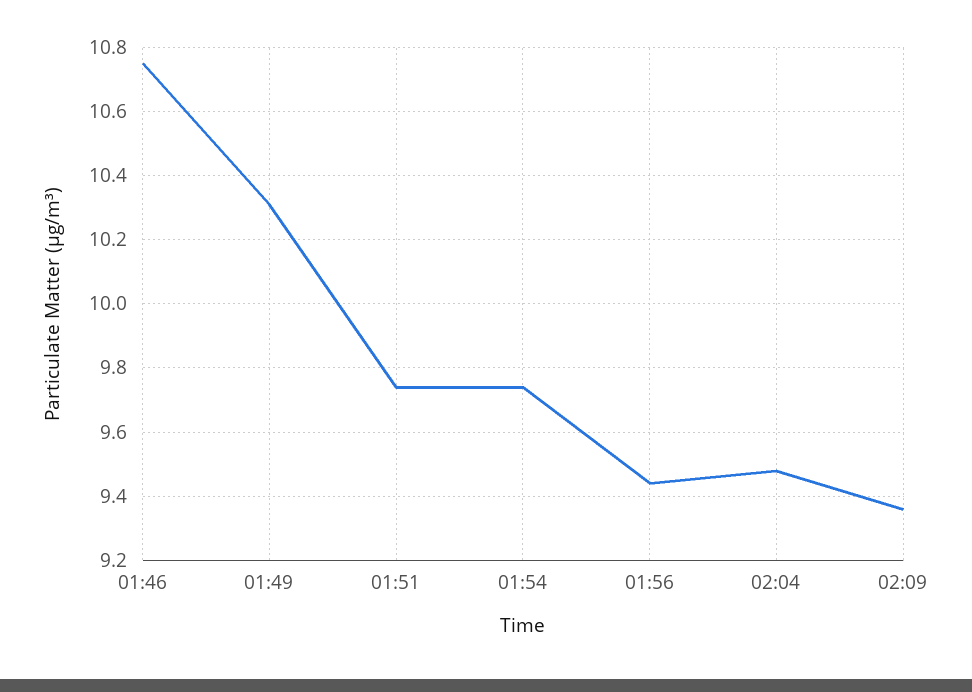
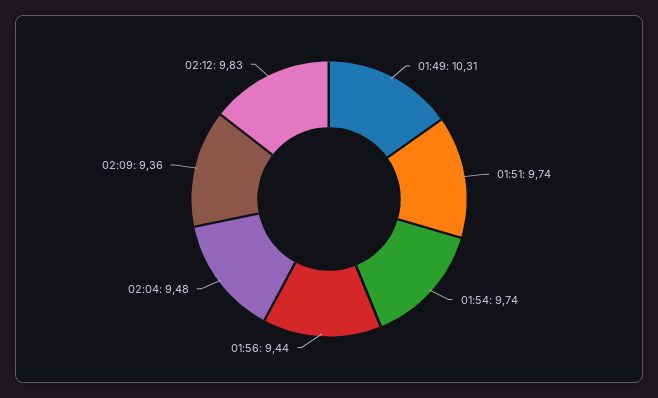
01:46: 10.75 -> none
02:12: none -> 9.83

